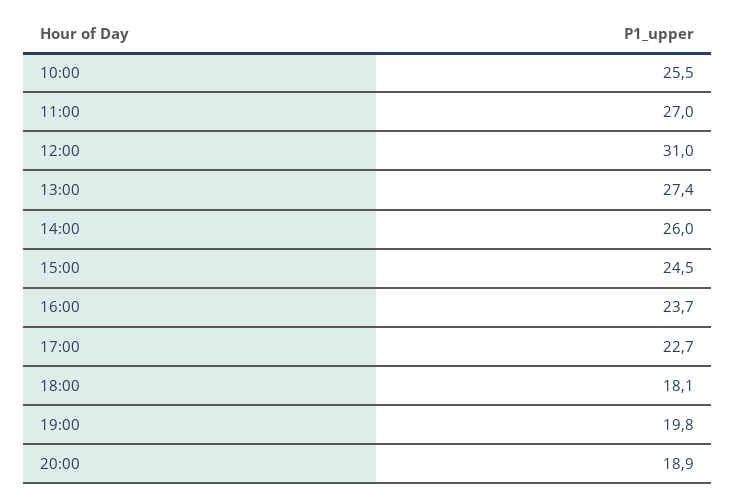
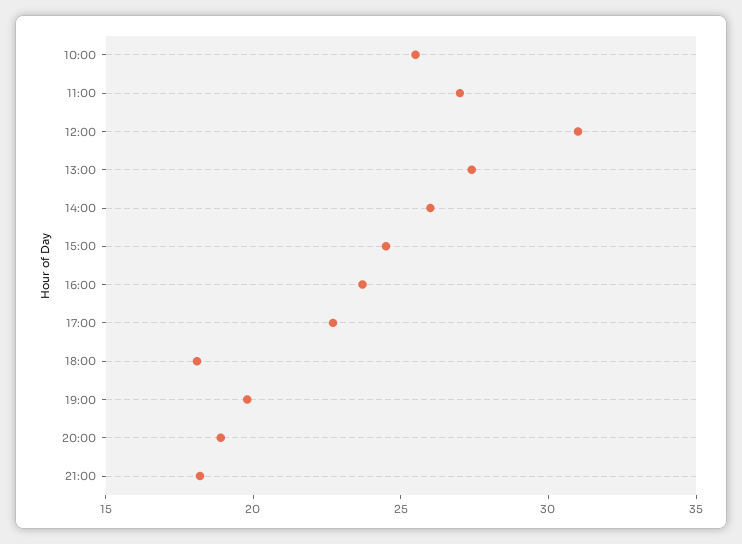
21:00: none -> 18

